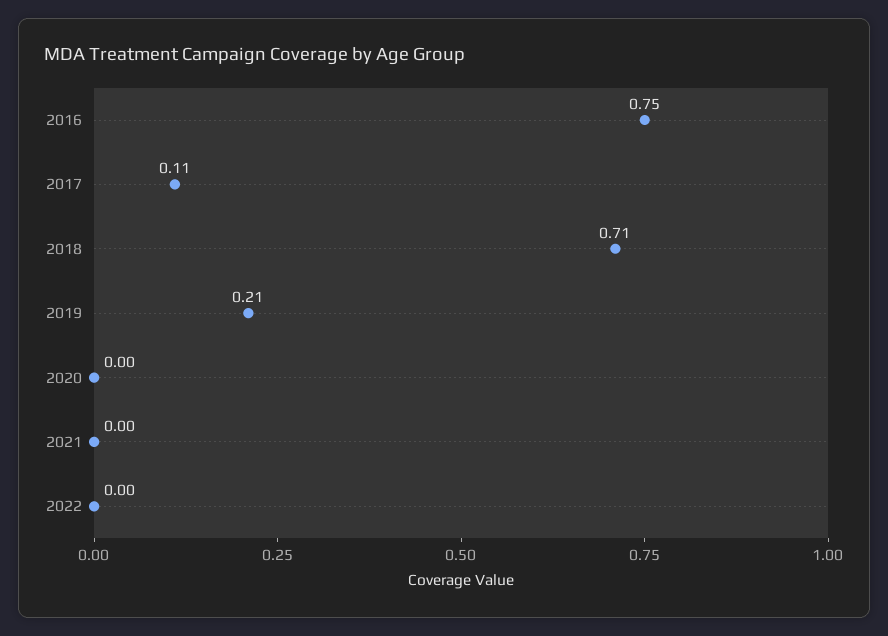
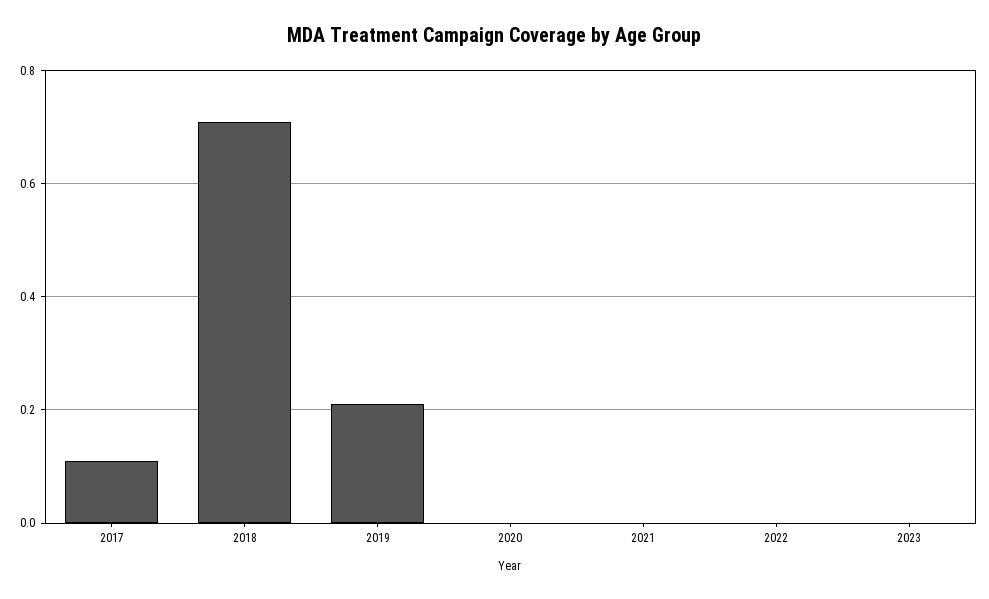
2016: 0.75 -> none
2023: none -> 0

